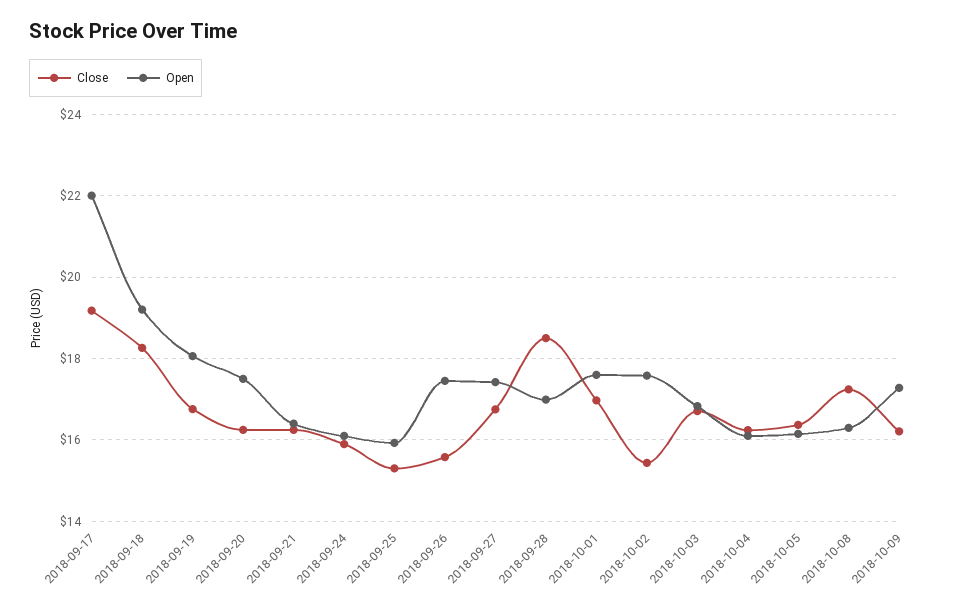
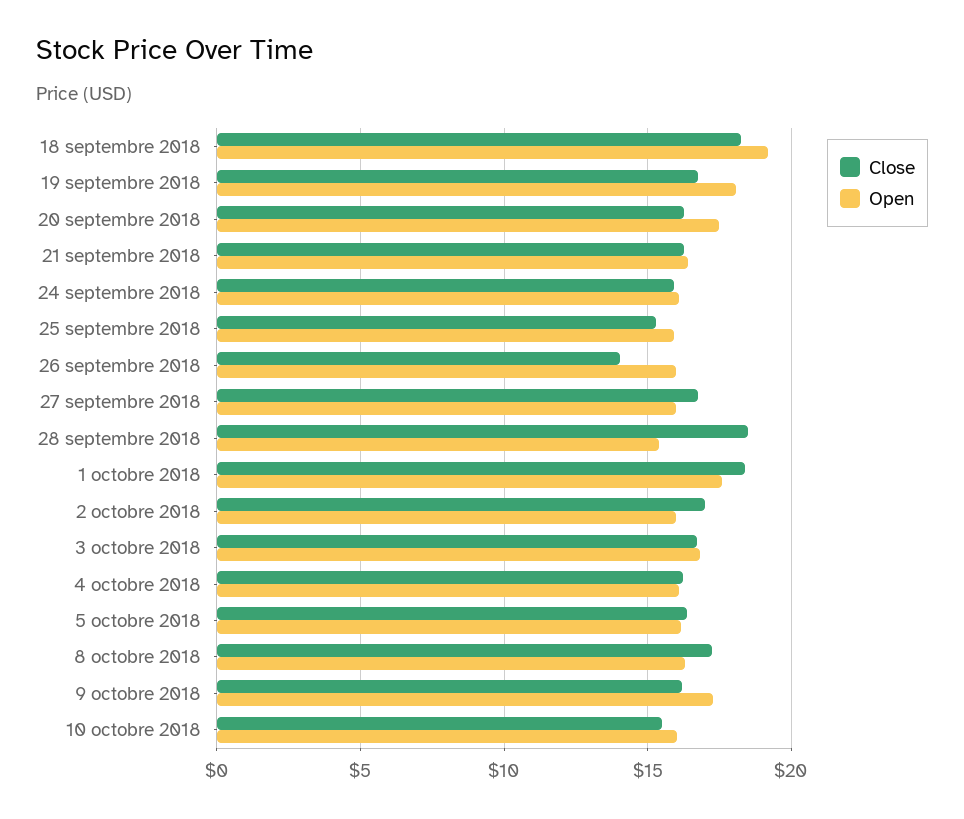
Close, 2018-09-17: 19.2 -> none
Open, 2018-09-17: 22 -> none
Close, 2018-09-26: 15.6 -> 14
Open, 2018-09-26: 17.4 -> 16
Open, 2018-09-27: 17.4 -> 16
Open, 2018-09-28: 17 -> 15.5
Close, 2018-10-01: 17 -> 18.5
Close, 2018-10-02: 15.4 -> 17
Open, 2018-10-02: 17.6 -> 16
Close, 10 octobre 2018: none -> 15.5
Open, 10 octobre 2018: none -> 16

